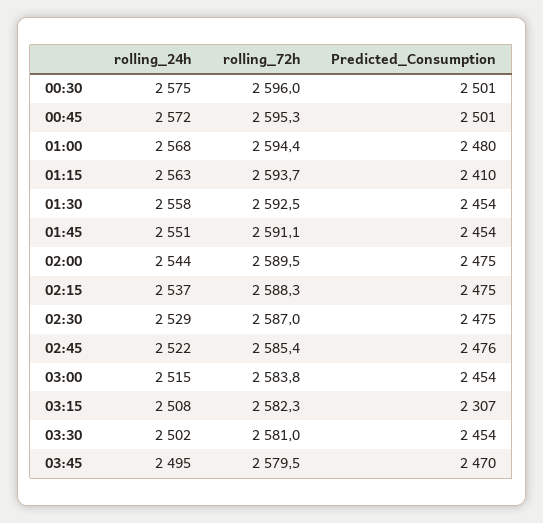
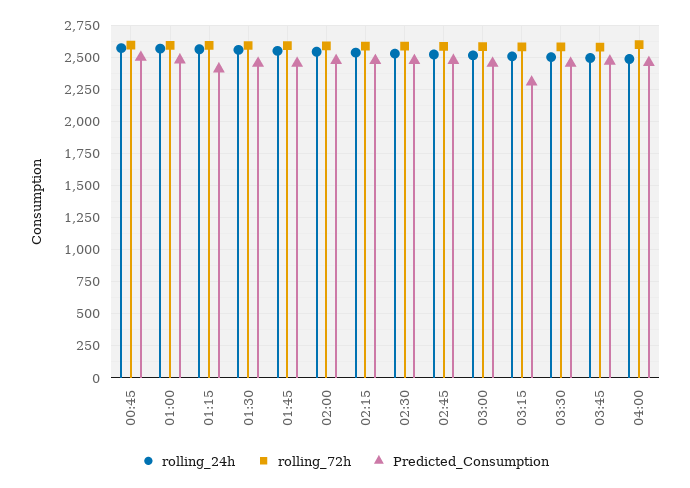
rolling_24h, 00:30: 2575 -> none
rolling_72h, 00:30: 2596 -> none
Predicted_Consumption, 00:30: 2501 -> none
rolling_24h, 04:00: none -> 2500
rolling_72h, 04:00: none -> 2600
Predicted_Consumption, 04:00: none -> 2450

